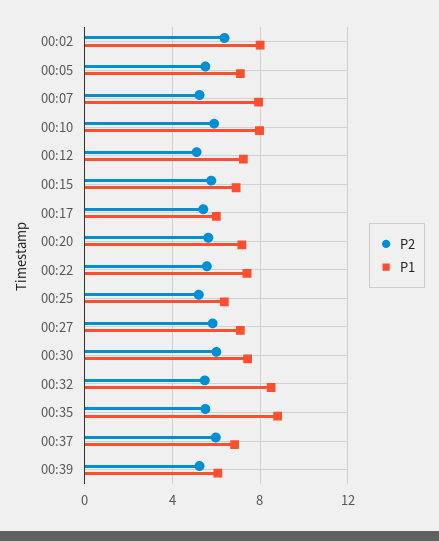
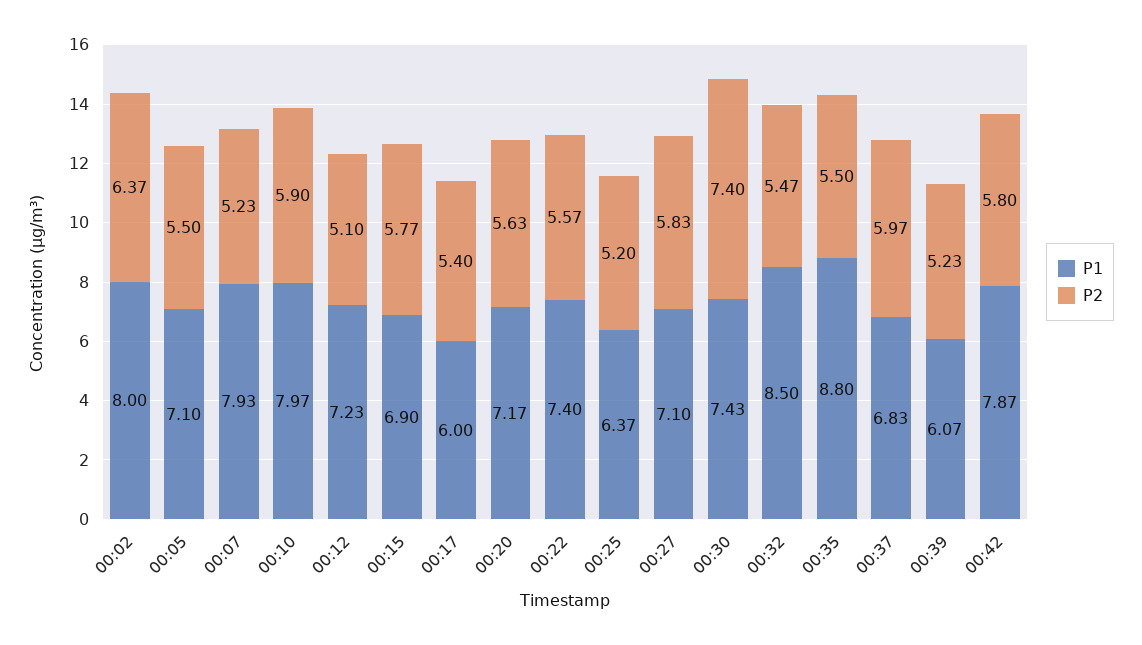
P2, 00:30: 6 -> 7.4
P1, 00:42: none -> 7.87
P2, 00:42: none -> 5.8

